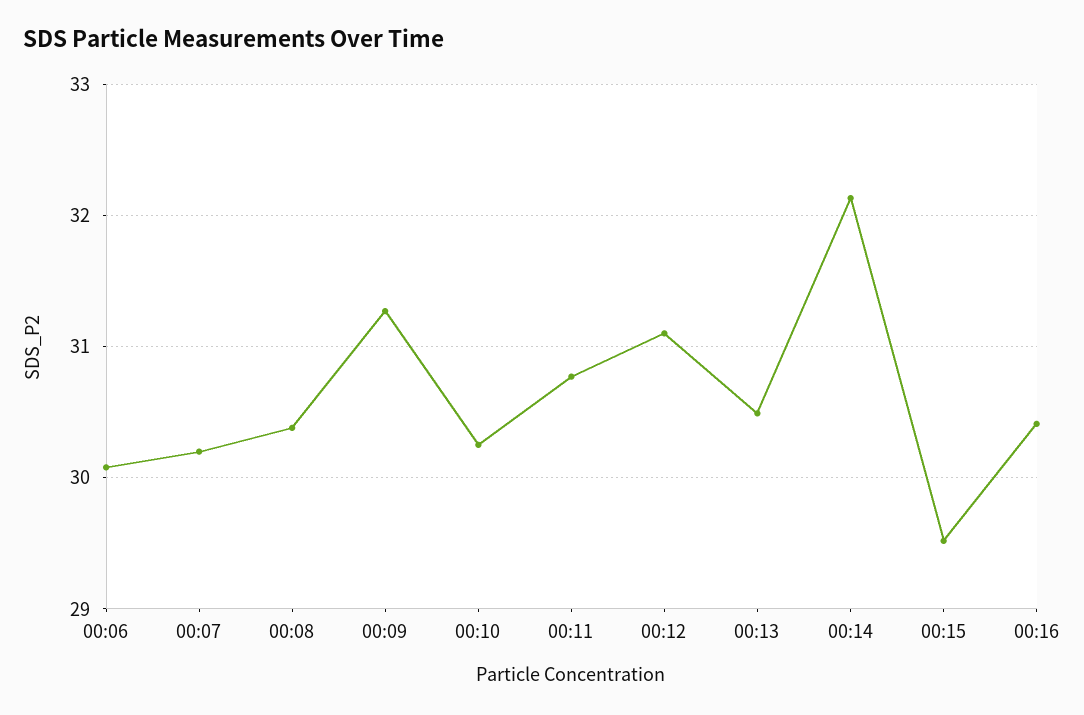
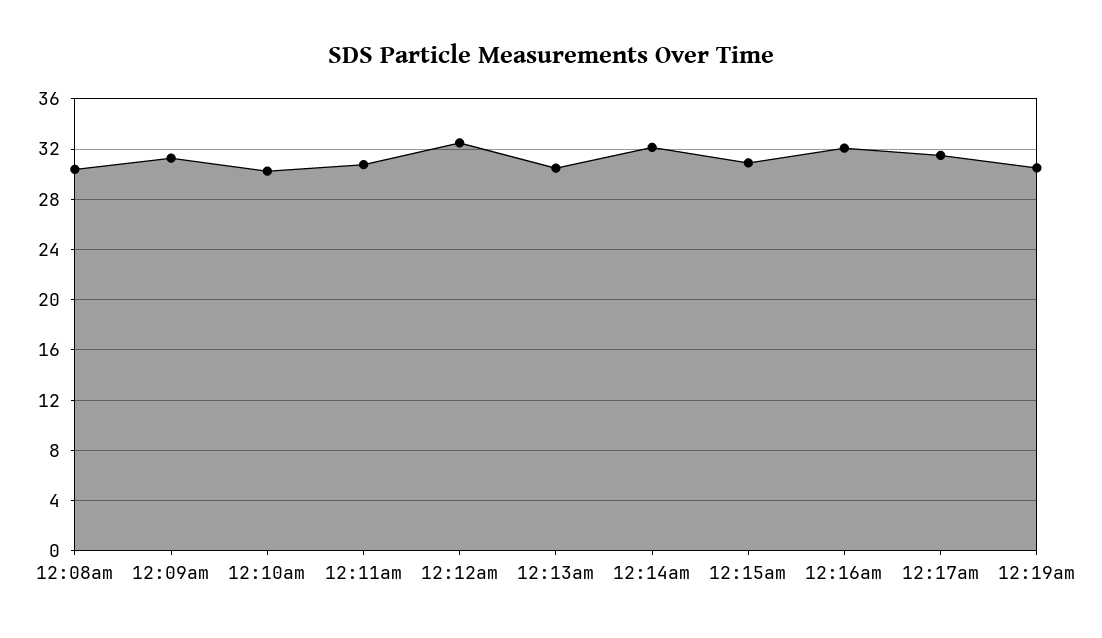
00:06: 30.1 -> none
00:07: 30.2 -> none
00:12: 31.1 -> 32.5
00:15: 29.5 -> 31
00:16: 30.4 -> 32
12:17am: none -> 31.5
12:19am: none -> 30.5

